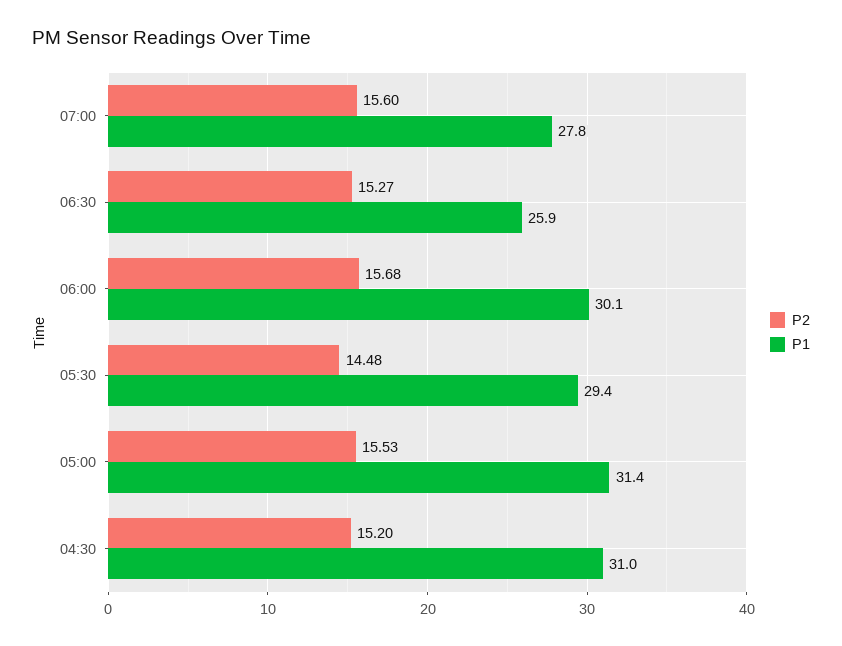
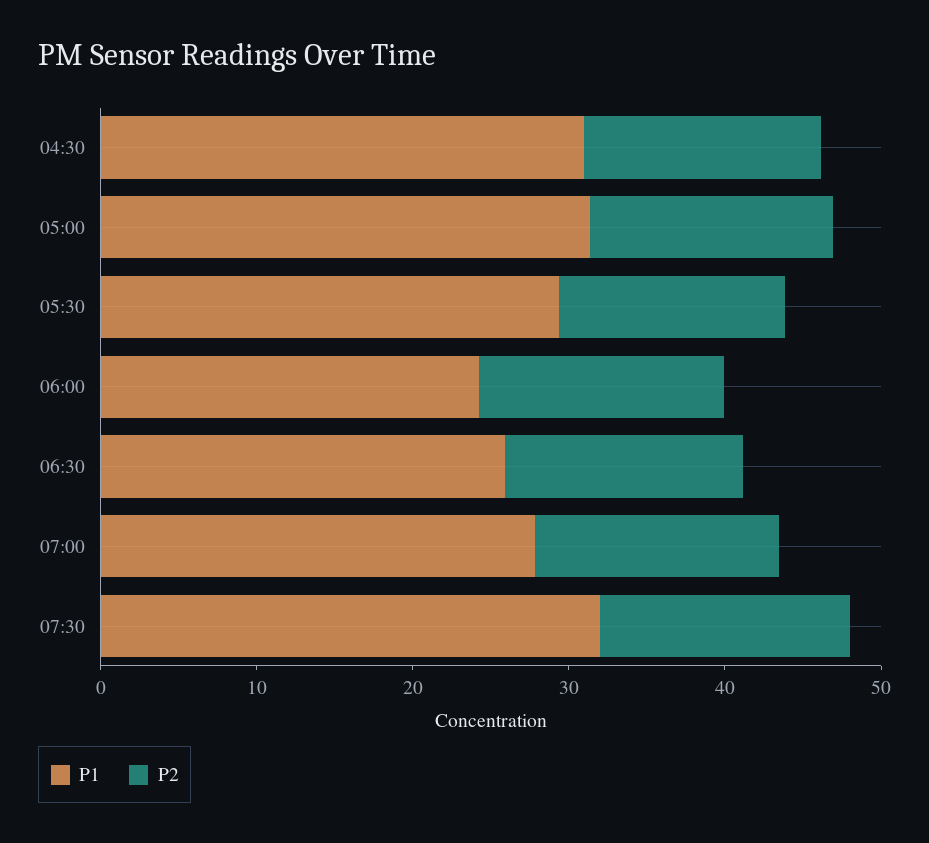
P1, 06:00: 30.1 -> 24
P1, 07:30: none -> 32
P2, 07:30: none -> 16

